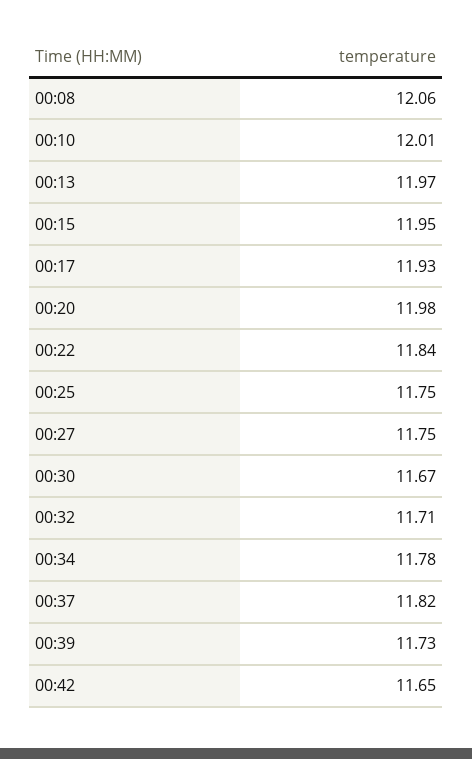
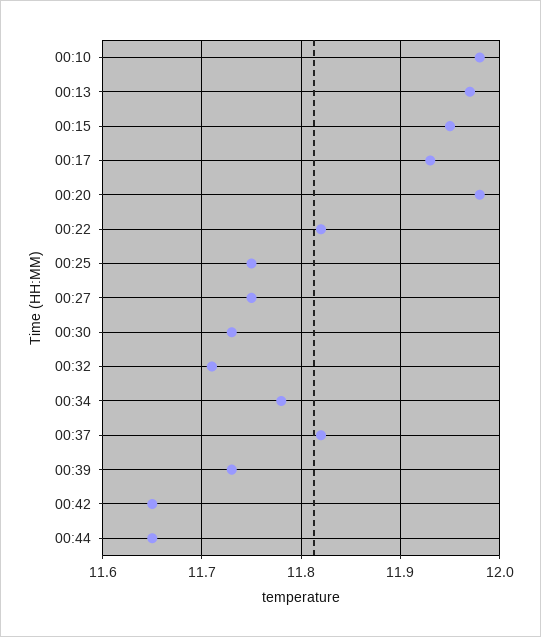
00:08: 12.06 -> none
00:10: 12.01 -> 11.98
00:22: 11.84 -> 11.82
00:30: 11.67 -> 11.73
00:44: none -> 11.65

